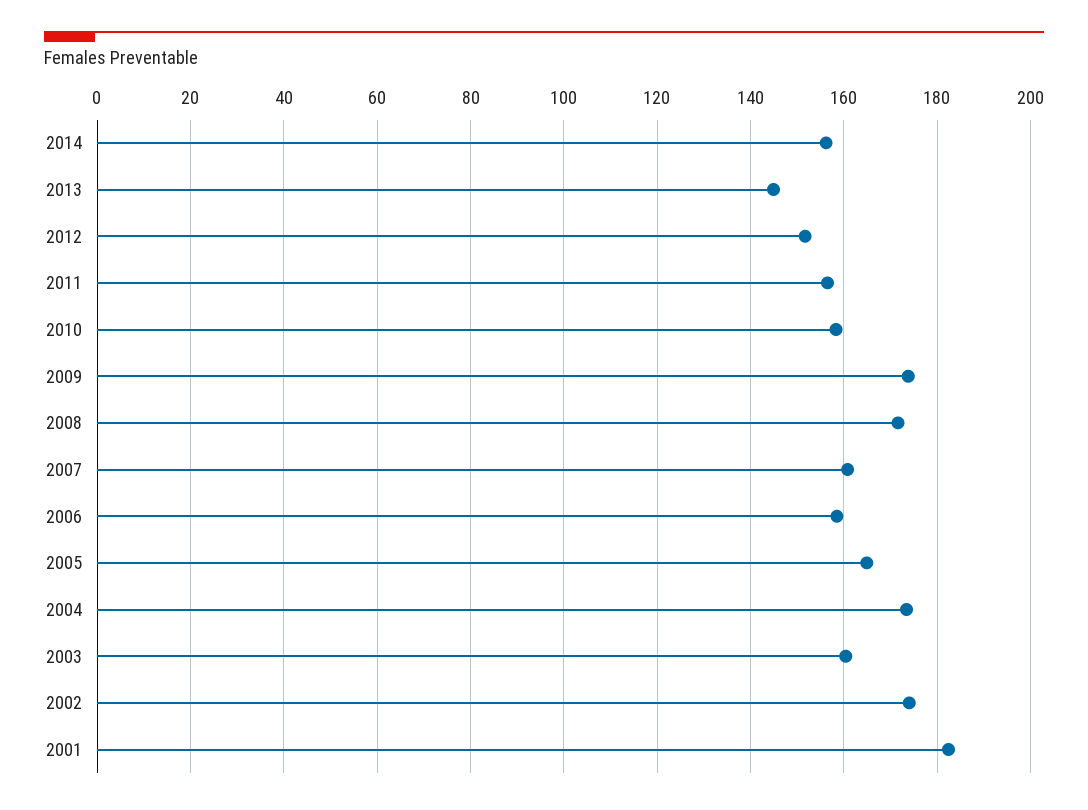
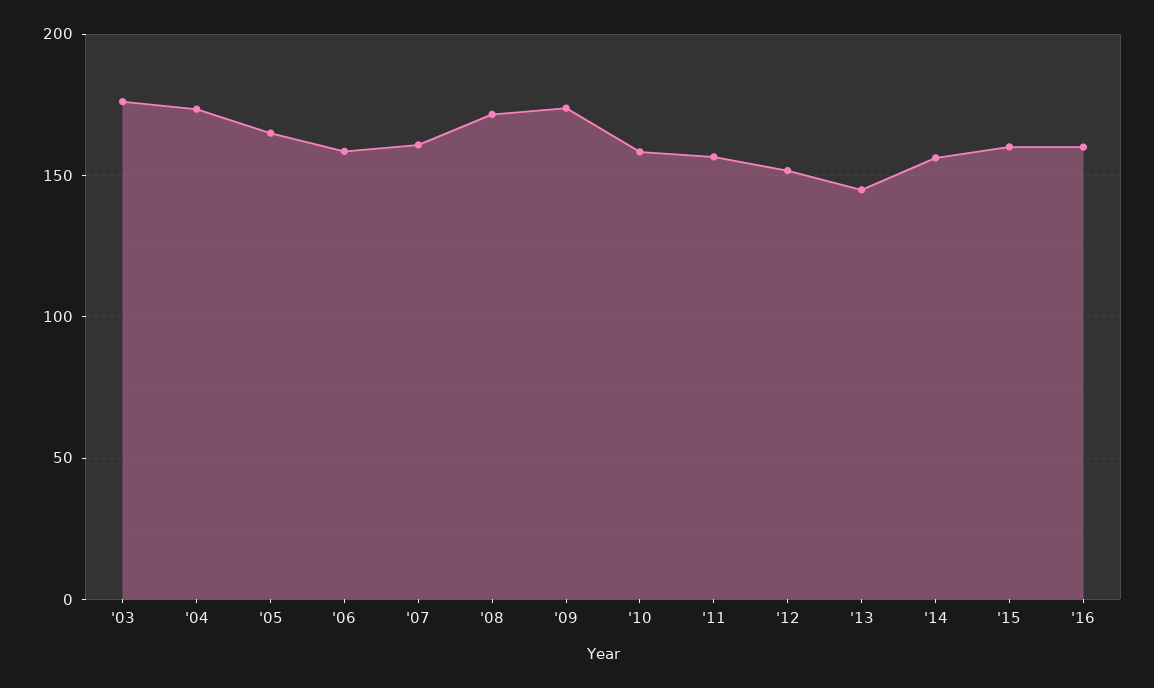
2003: 160 -> 175
2002: 174 -> none
2001: 182 -> none
'15: none -> 160
'16: none -> 160

